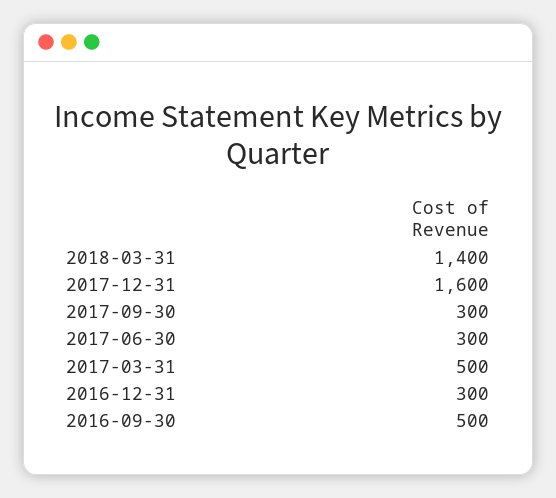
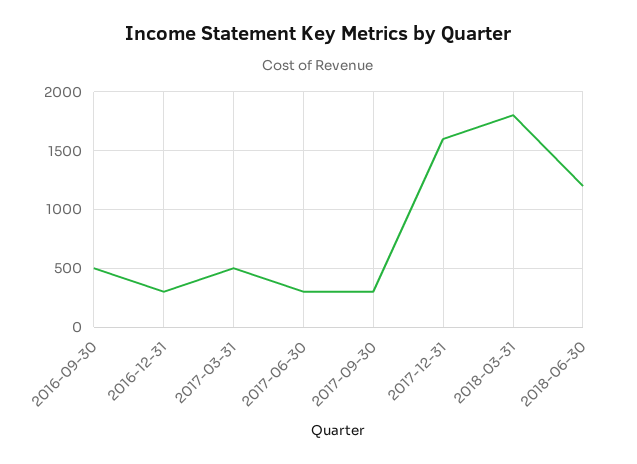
2018-03-31: 1400 -> 1800
2018-06-30: none -> 1200

